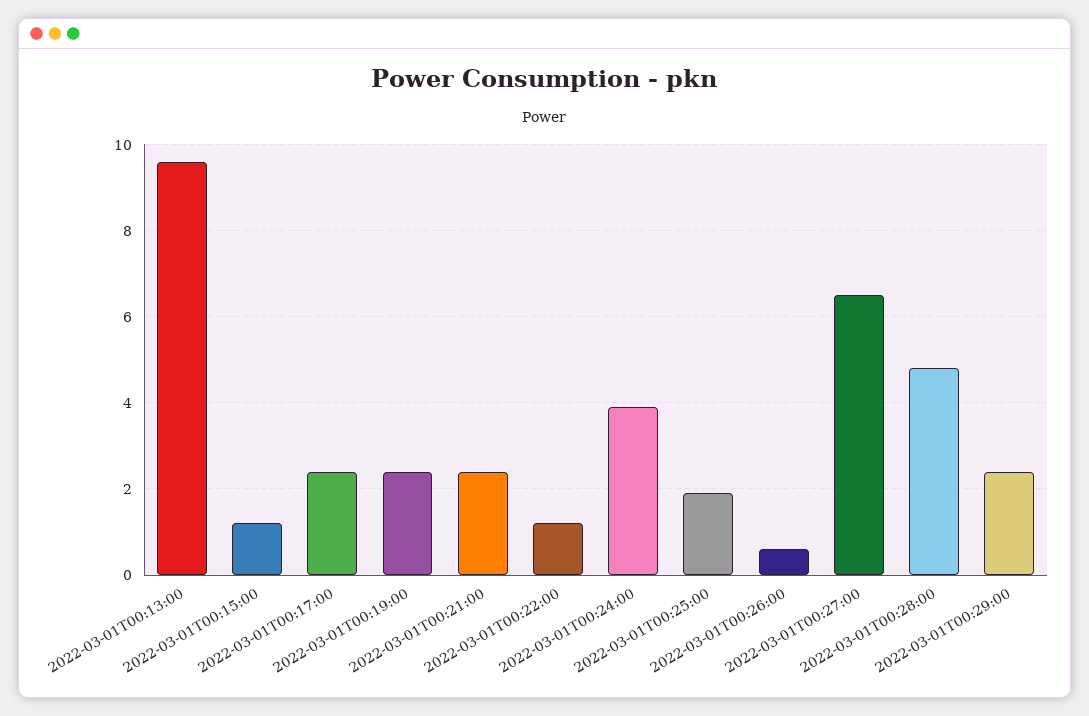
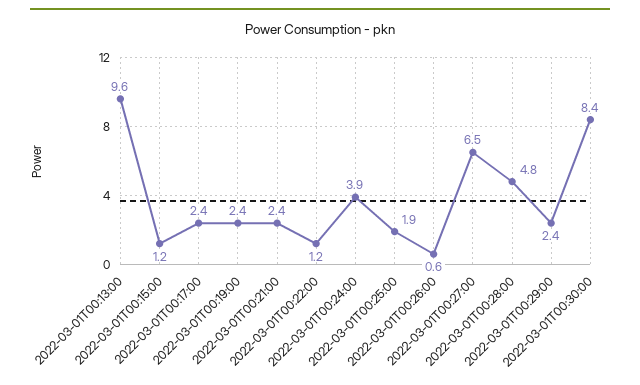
2022-03-01T00:30:00: none -> 8.4

